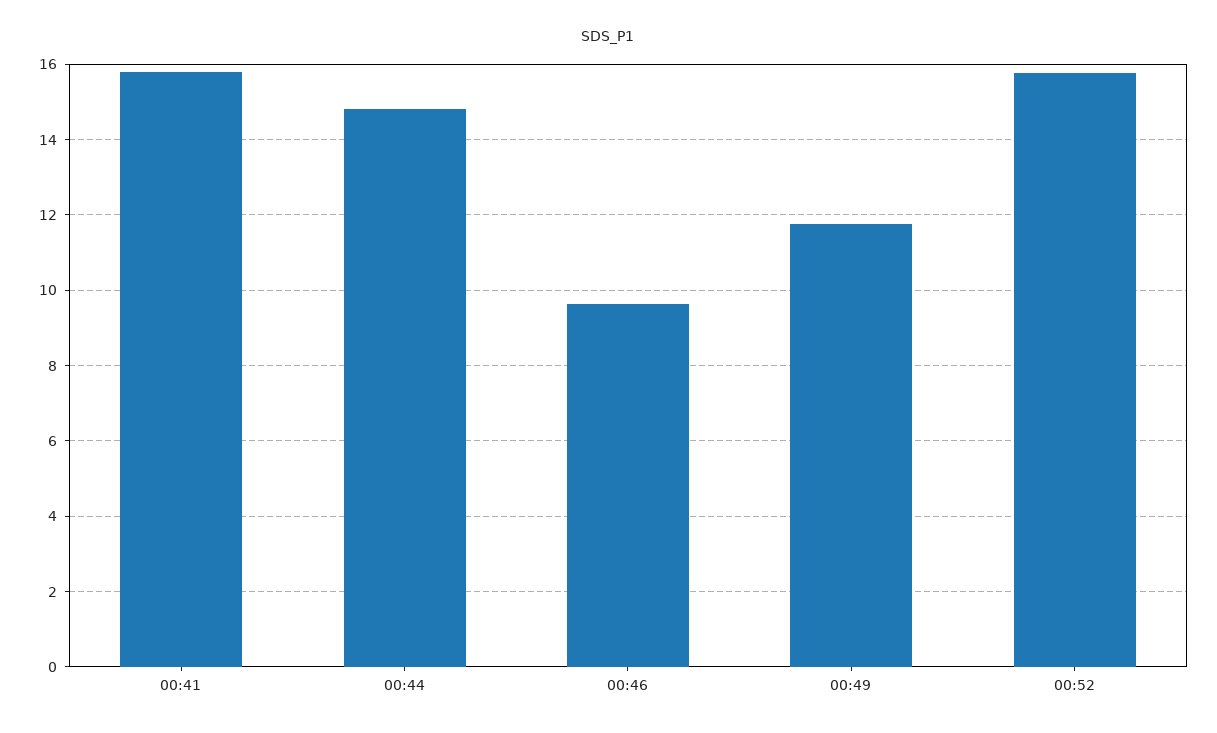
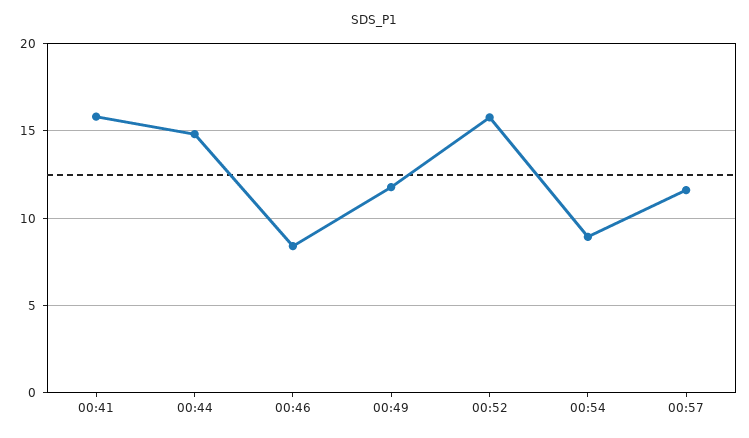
00:46: 9.6 -> 8.5
00:54: none -> 9
00:57: none -> 11.5

